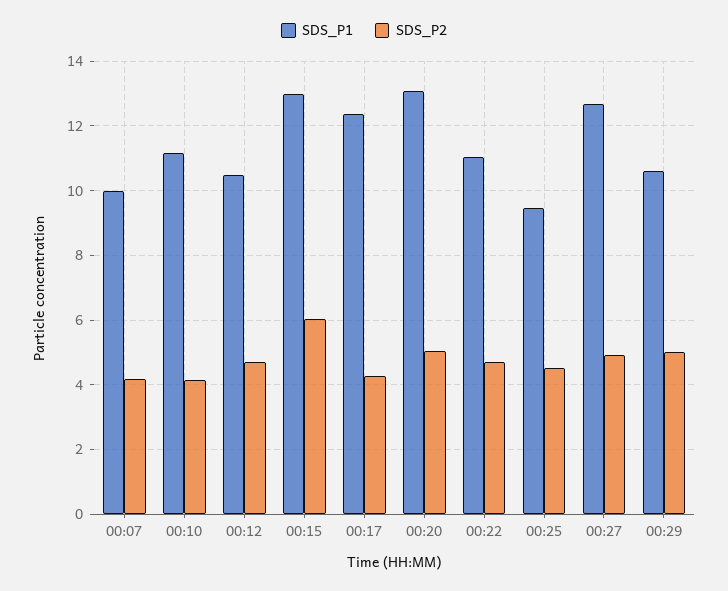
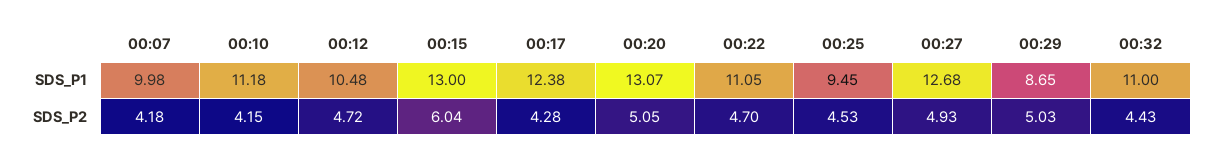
SDS_P1, 00:29: 10.6 -> 8.65
SDS_P1, 00:32: none -> 11
SDS_P2, 00:32: none -> 4.43

